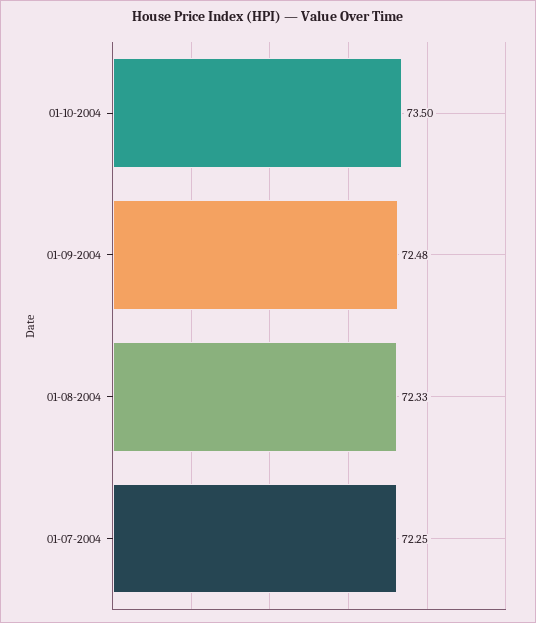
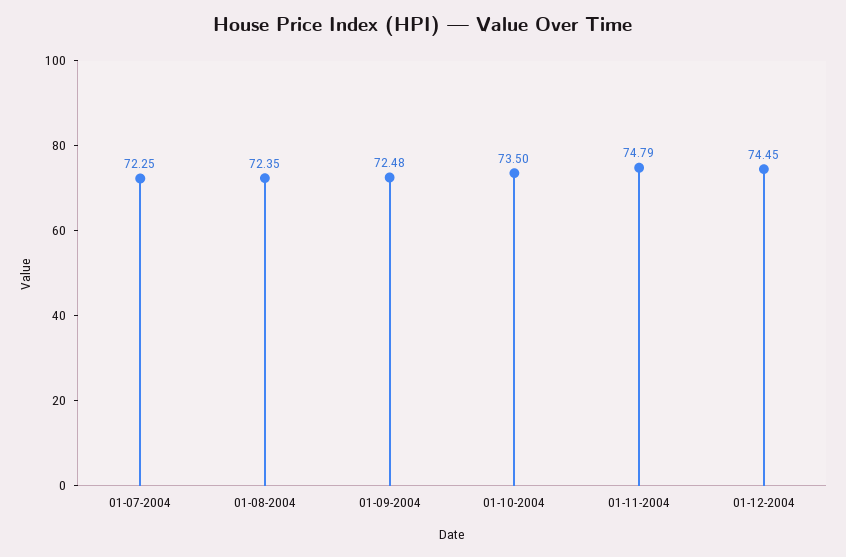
01-08-2004: 72.33 -> 72.35
01-11-2004: none -> 74.79
01-12-2004: none -> 74.45

